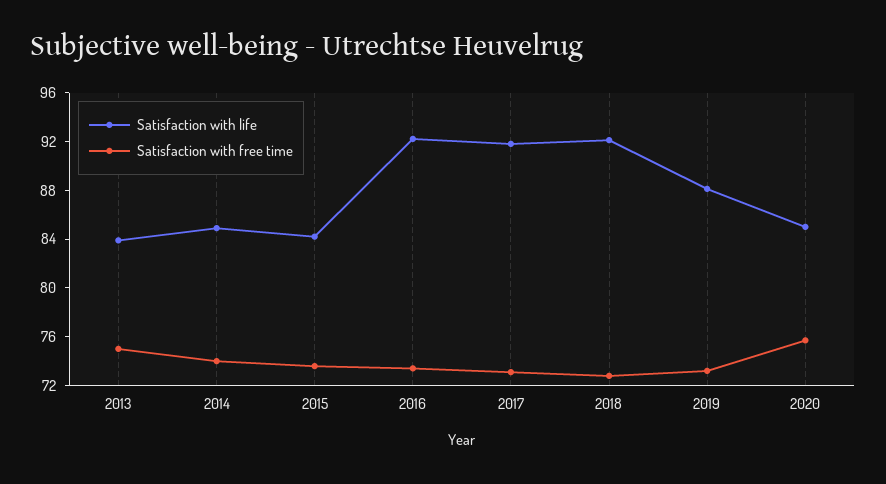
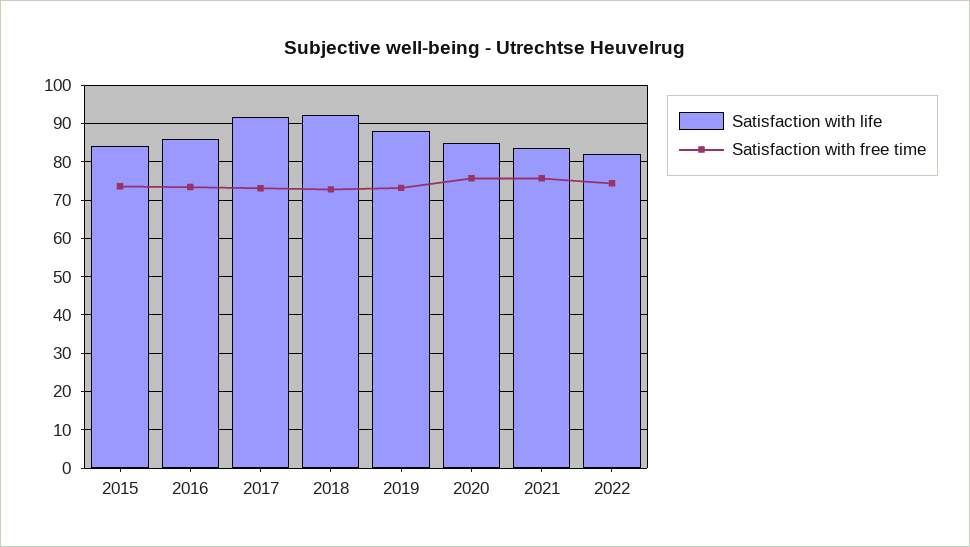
Satisfaction with life, 2013: 84 -> none
Satisfaction with free time, 2013: 75 -> none
Satisfaction with life, 2014: 85 -> none
Satisfaction with free time, 2014: 74 -> none
Satisfaction with life, 2016: 92 -> 86
Satisfaction with life, 2021: none -> 84
Satisfaction with free time, 2021: none -> 76
Satisfaction with life, 2022: none -> 82
Satisfaction with free time, 2022: none -> 74

